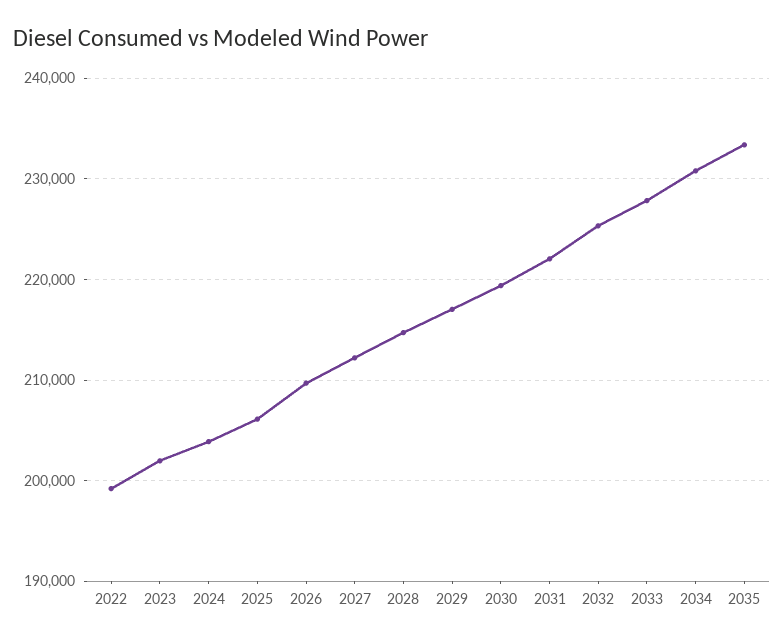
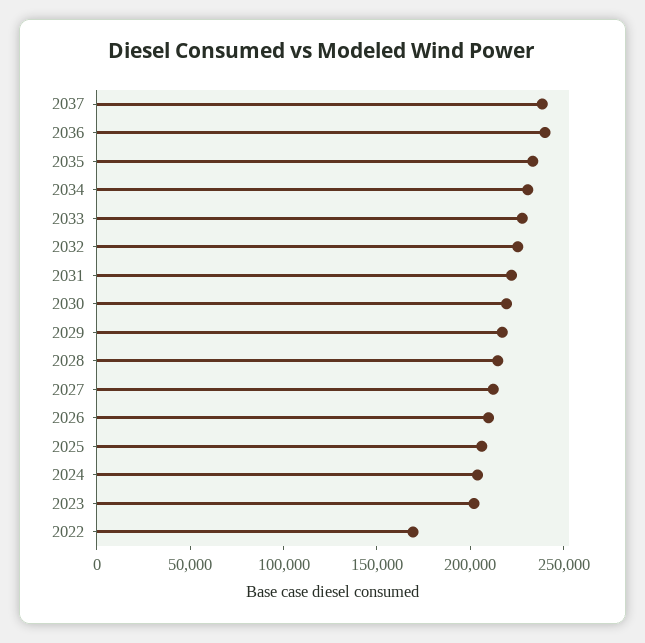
2022: 199000 -> 170000
2037: none -> 240000
2036: none -> 240000

